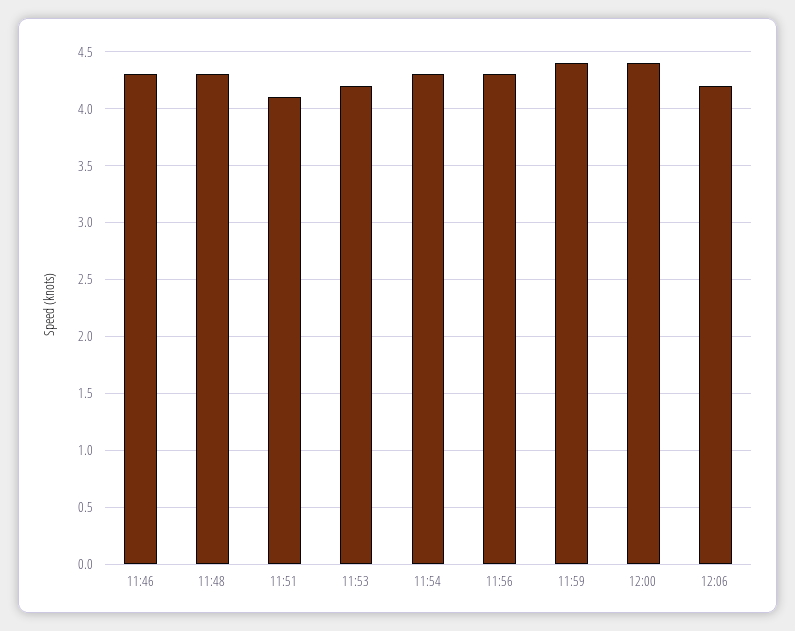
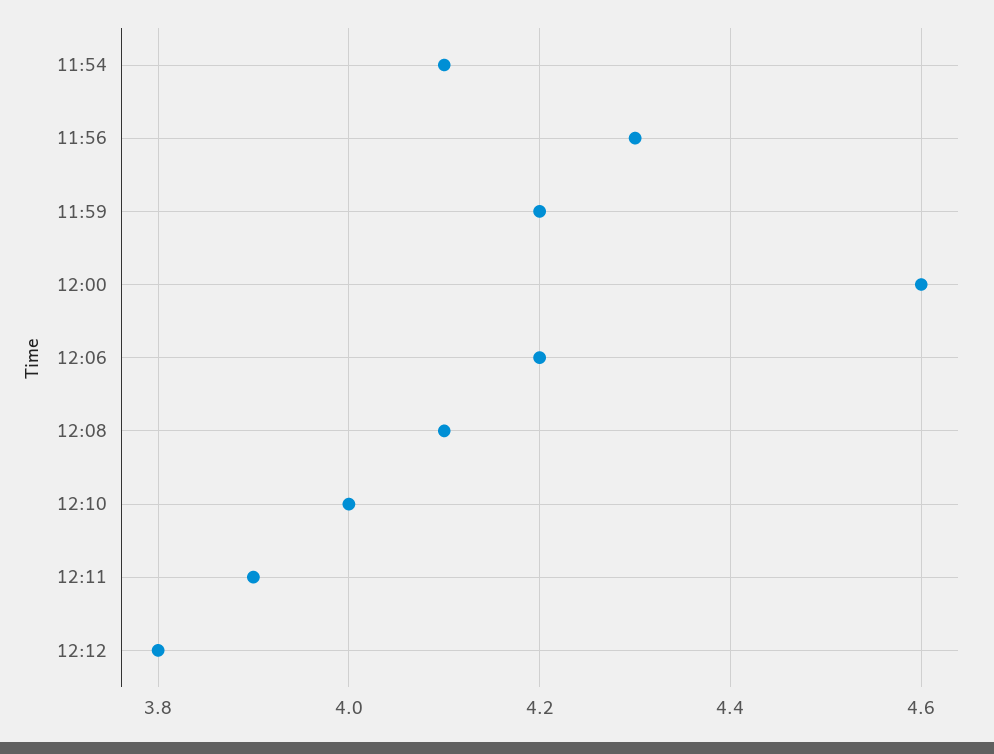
11:46: 4.3 -> none
11:48: 4.3 -> none
11:51: 4.1 -> none
11:53: 4.2 -> none
11:54: 4.3 -> 4.1
11:59: 4.4 -> 4.2
12:00: 4.4 -> 4.6
12:08: none -> 4.1
12:10: none -> 4
12:11: none -> 3.9
12:12: none -> 3.8

